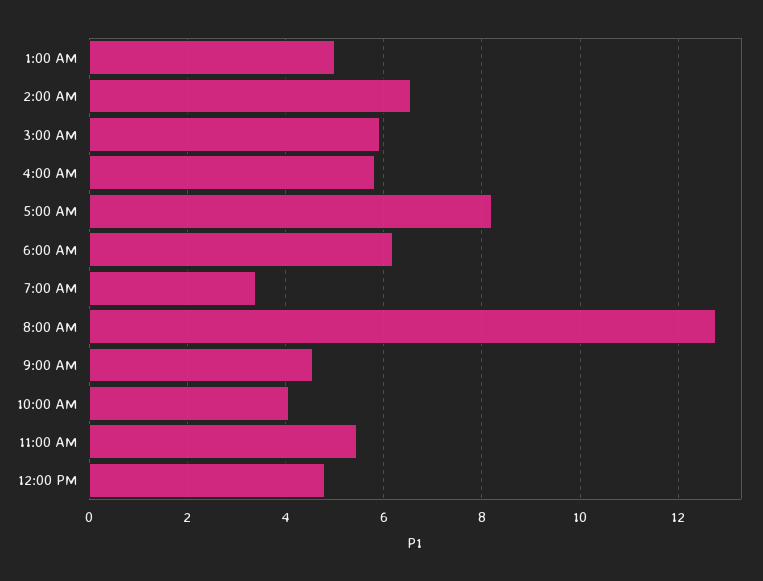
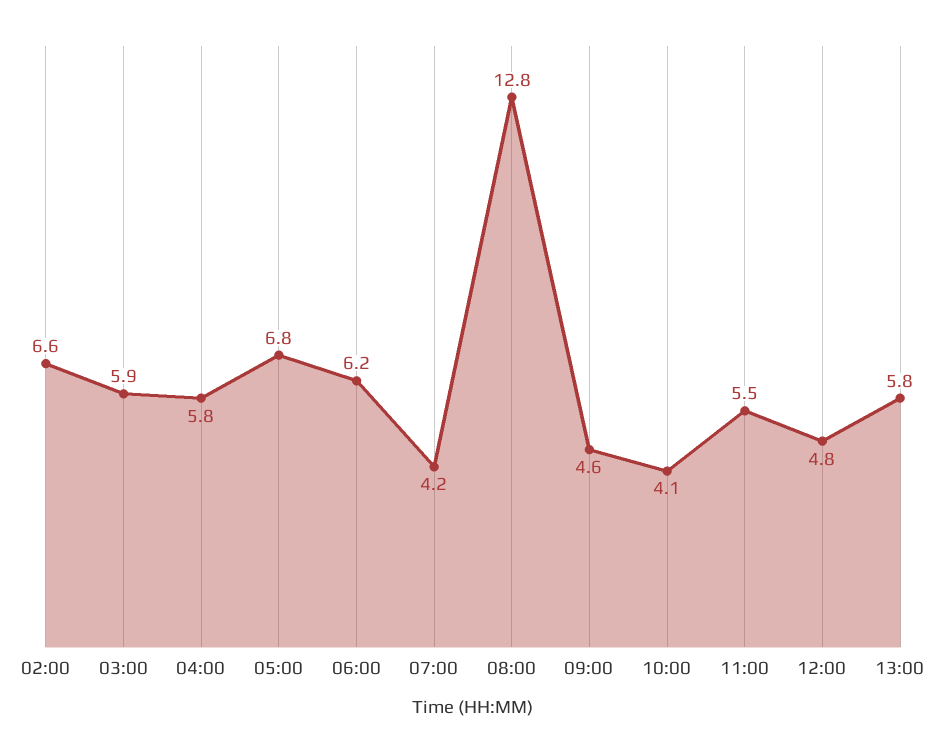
1:00 AM: 5 -> none
5:00 AM: 8.2 -> 6.8
7:00 AM: 3.4 -> 4.2
13:00: none -> 5.8

